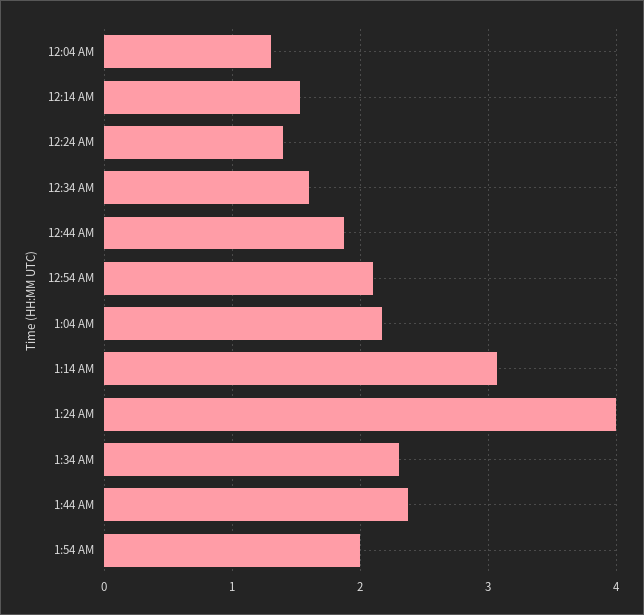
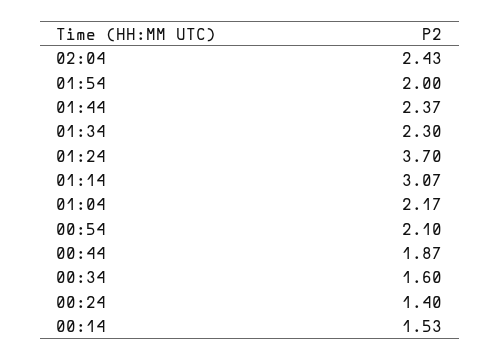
12:04 AM: 1.3 -> none
1:24 AM: 4 -> 3.7
02:04: none -> 2.43

